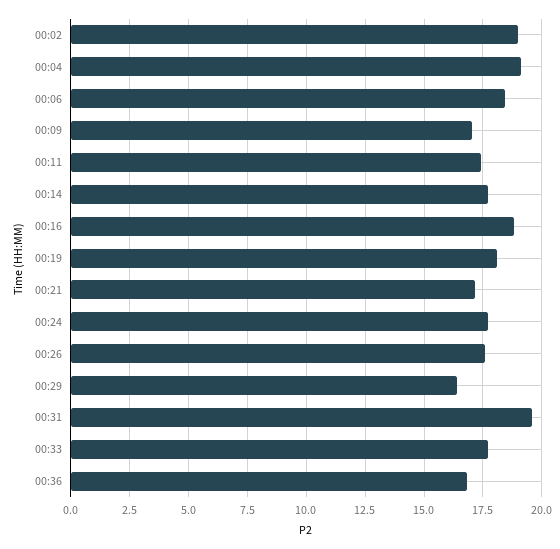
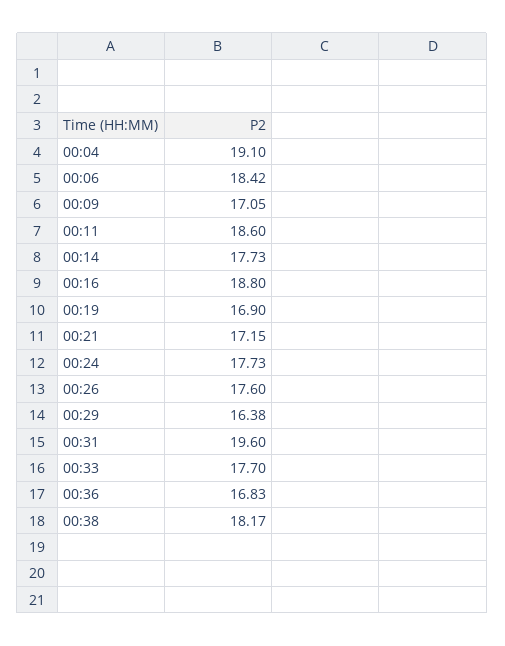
00:02: 19 -> none
00:11: 17.5 -> 18.6
00:19: 18 -> 16.9
00:38: none -> 18.17

